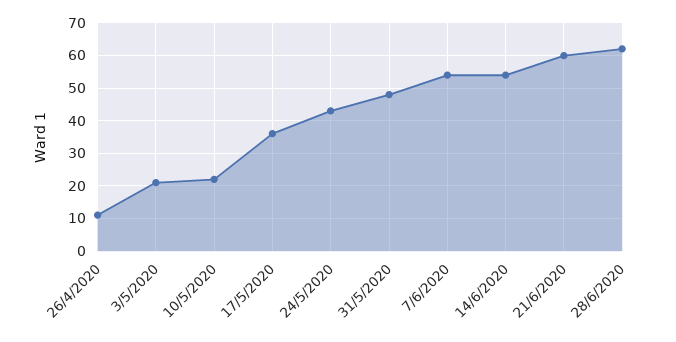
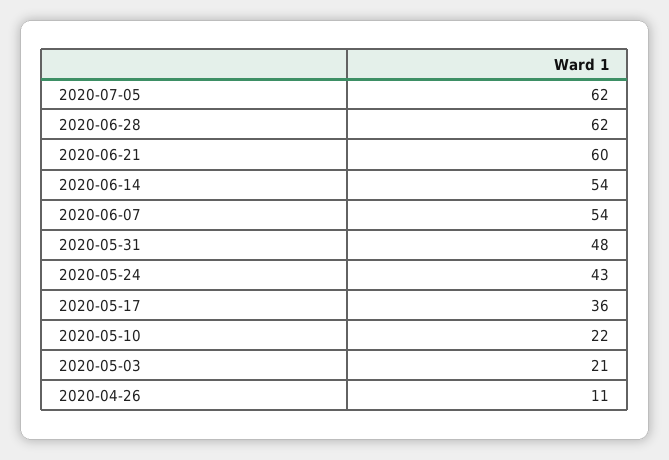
2020-07-05: none -> 62

